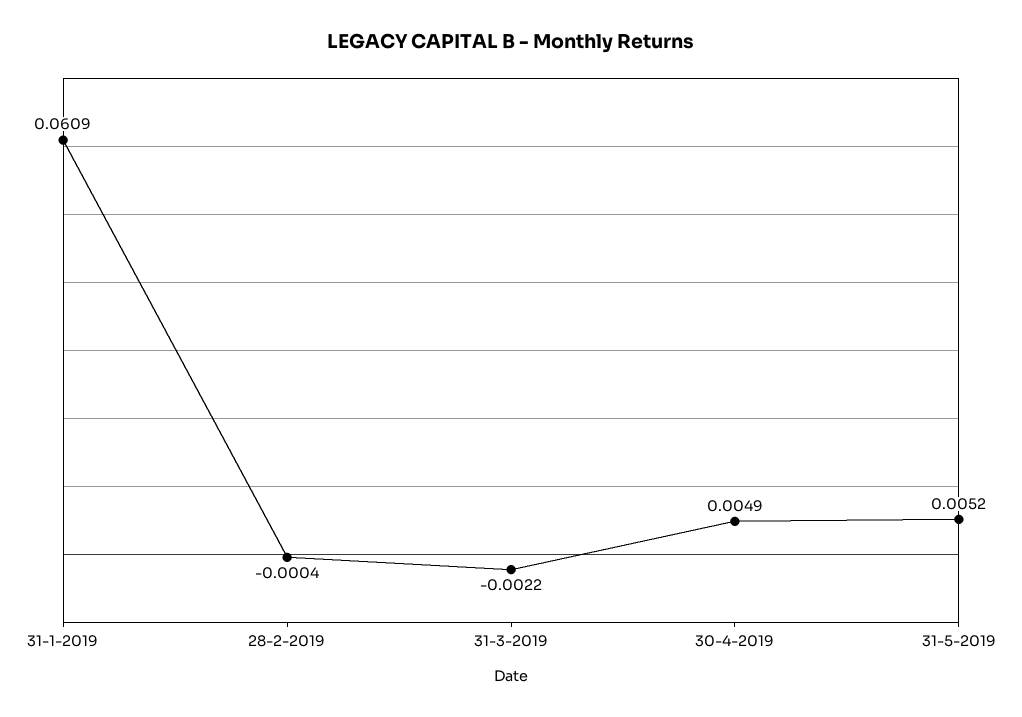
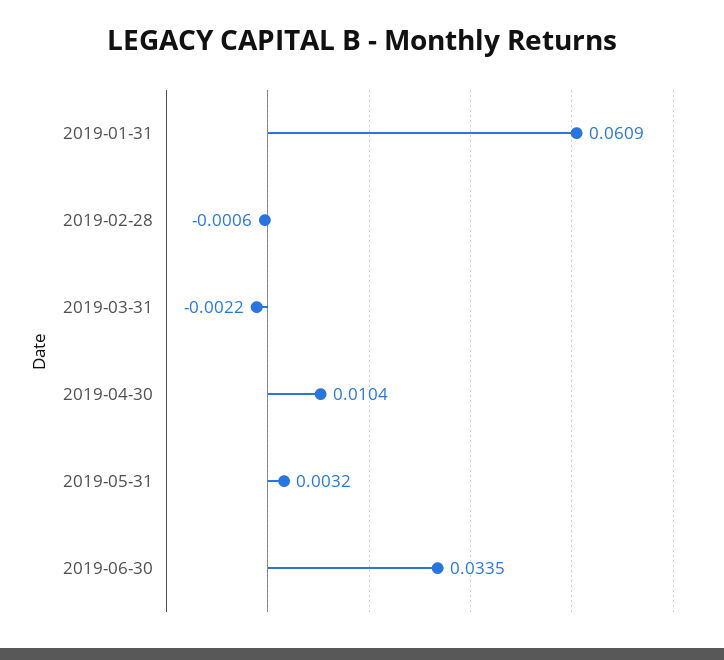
28-2-2019: -0.0004 -> -0.0006
30-4-2019: 0.0049 -> 0.0104
31-5-2019: 0.0052 -> 0.0032
2019-06-30: none -> 0.0335

